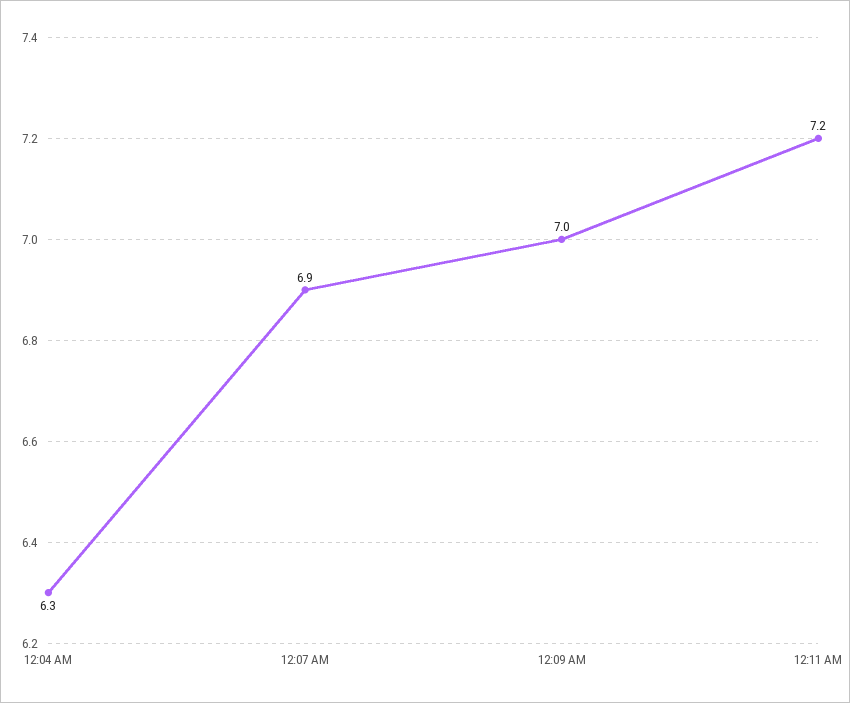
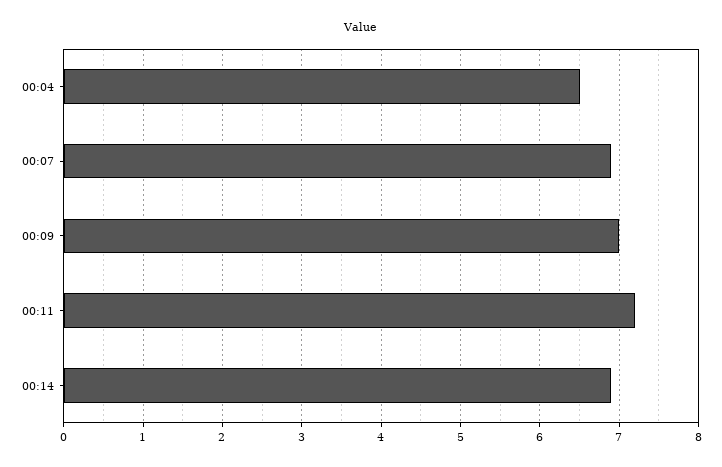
12:04 AM: 6.3 -> 6.5
00:14: none -> 6.9

